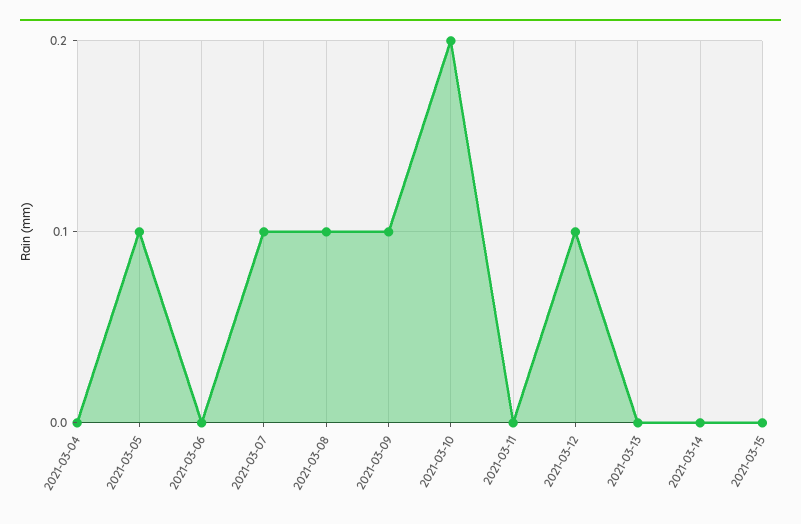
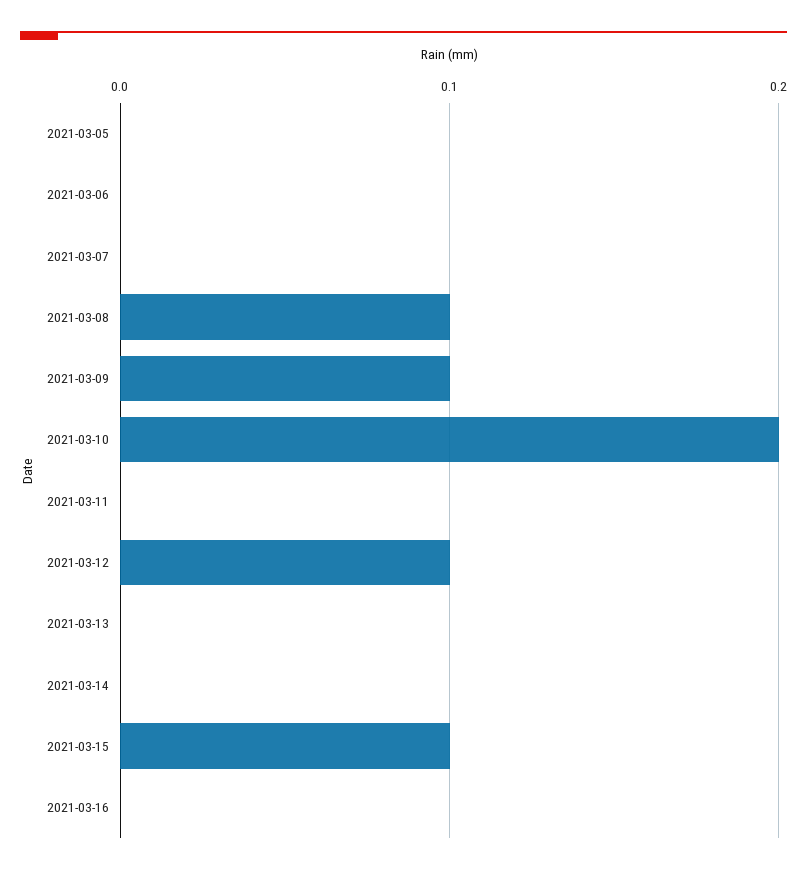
2021-03-04: 0 -> none
2021-03-05: 0.1 -> 0
2021-03-07: 0.1 -> 0
2021-03-15: 0 -> 0.1
2021-03-16: none -> 0

